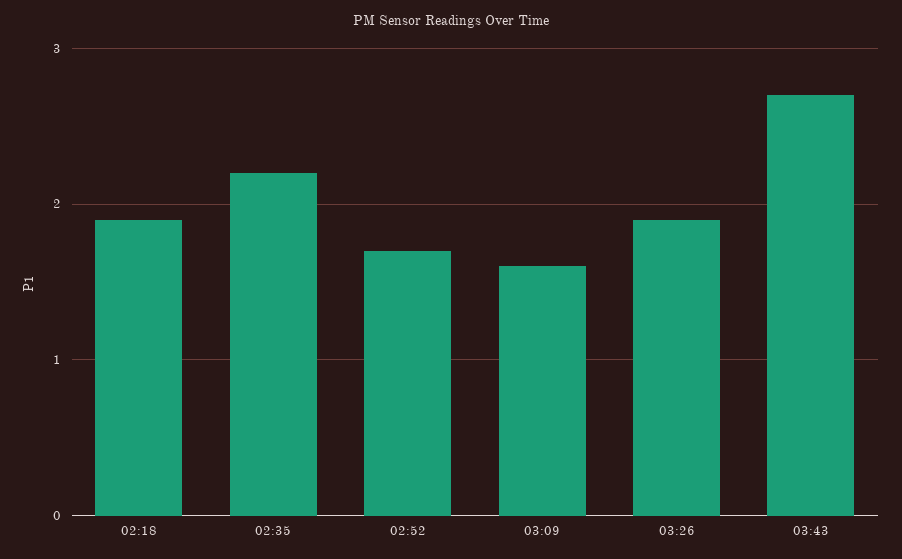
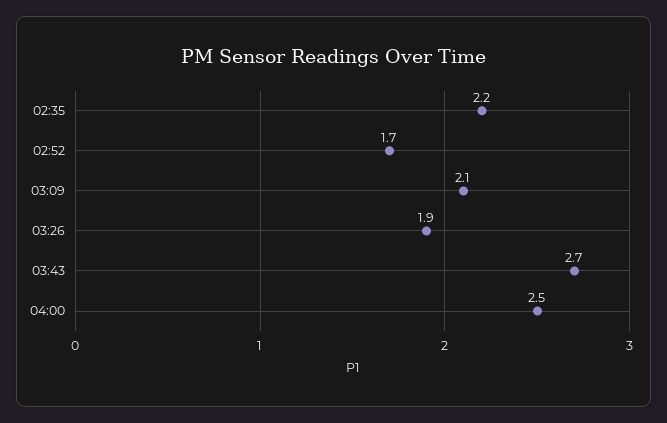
02:18: 1.9 -> none
03:09: 1.6 -> 2.1
04:00: none -> 2.5

